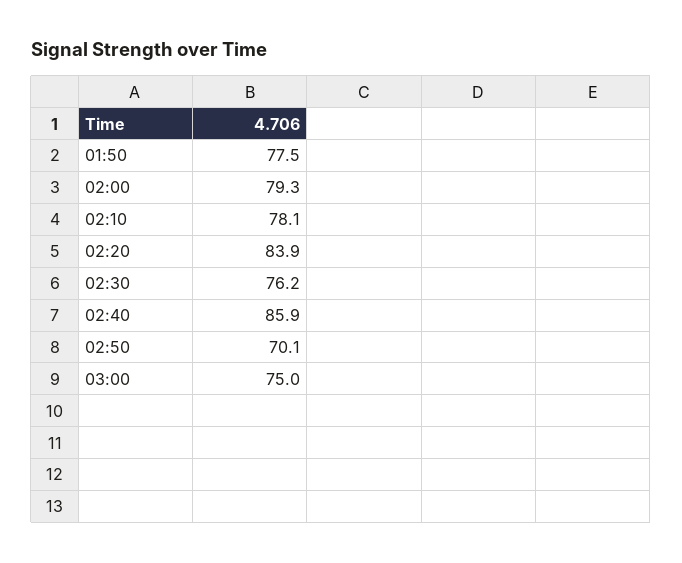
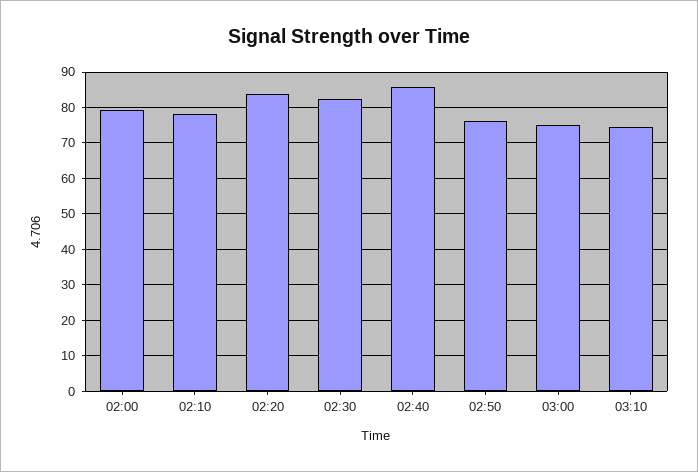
01:50: 77.5 -> none
02:30: 76.2 -> 82
02:50: 70.1 -> 76
03:10: none -> 74

